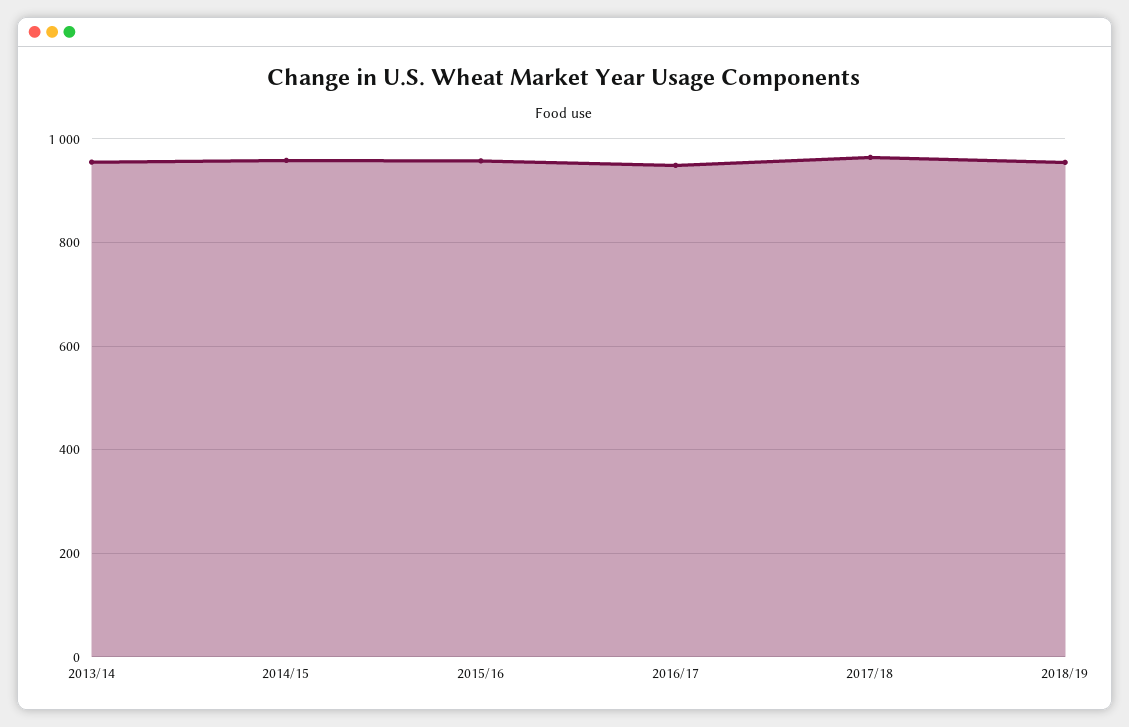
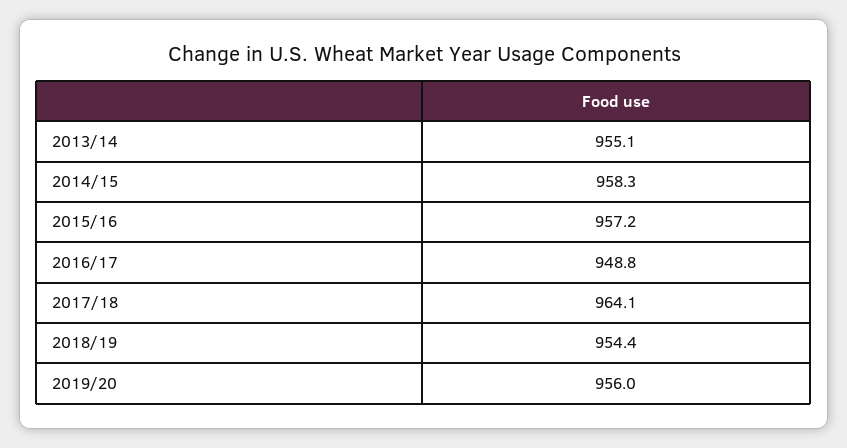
2019/20: none -> 956

